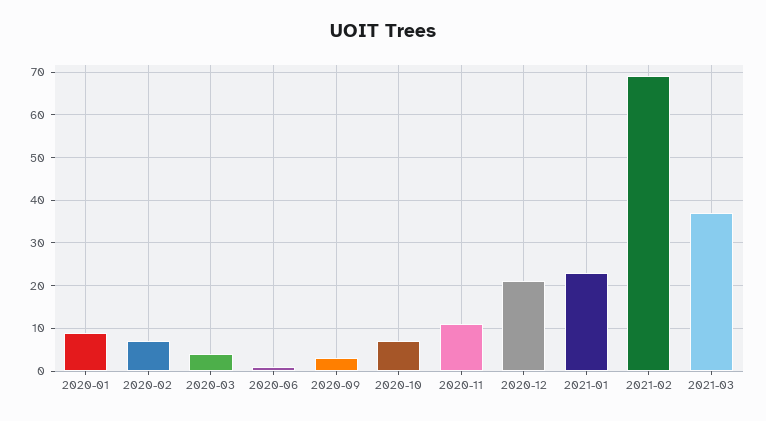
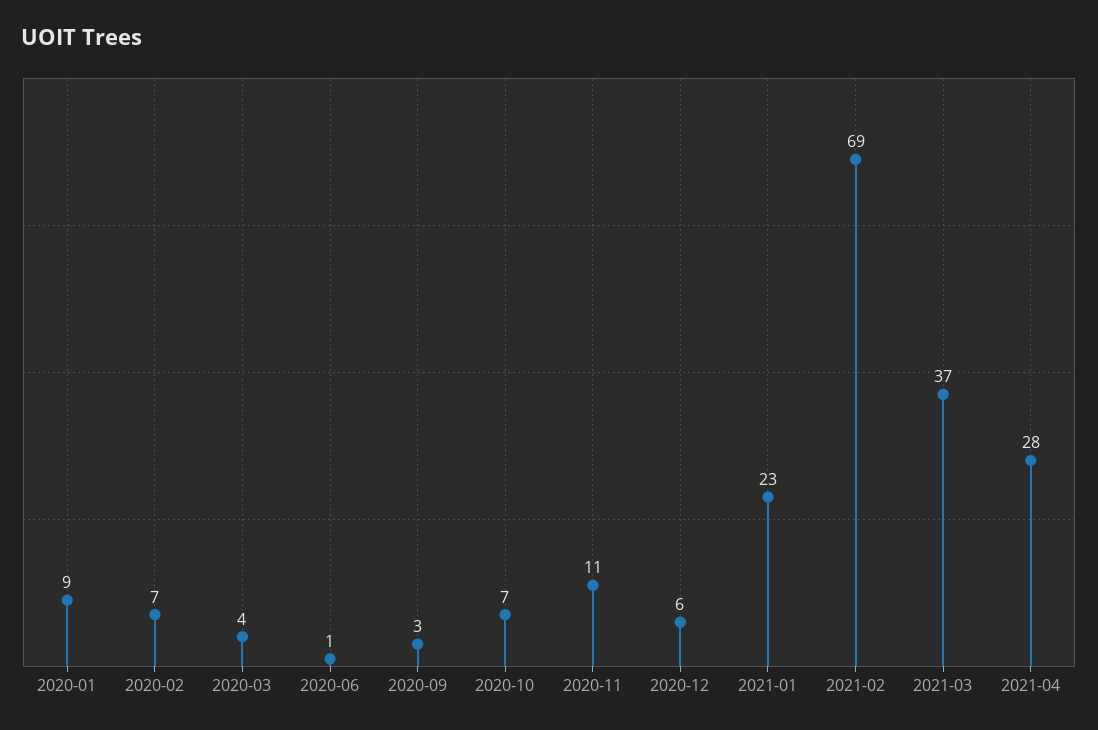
2020-12: 20 -> 6
2021-04: none -> 28

